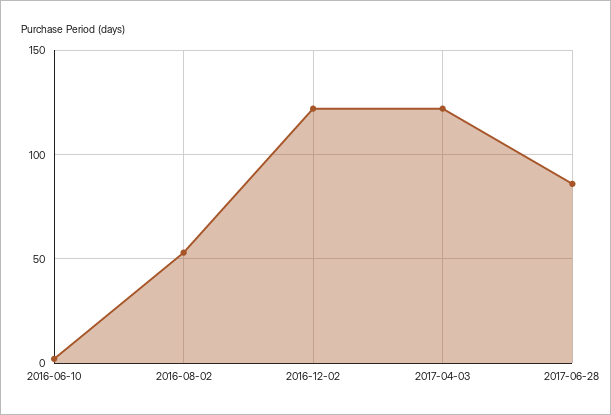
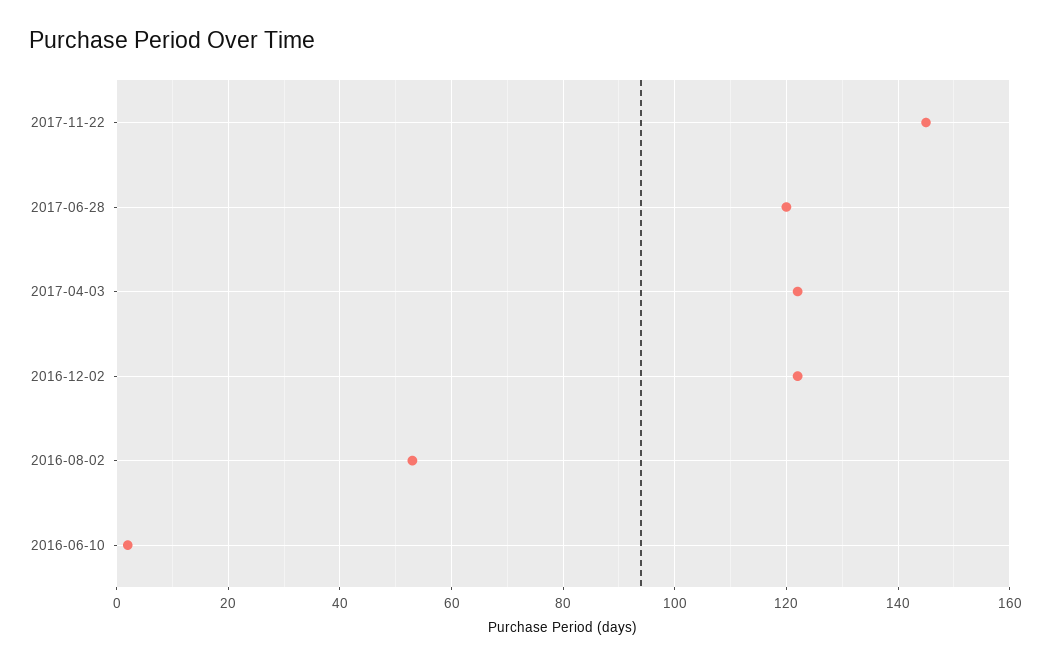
2017-06-28: 85 -> 120
2017-11-22: none -> 145

